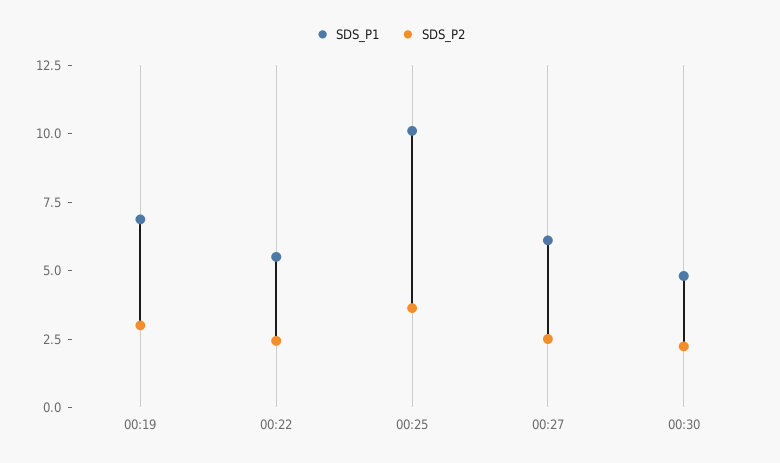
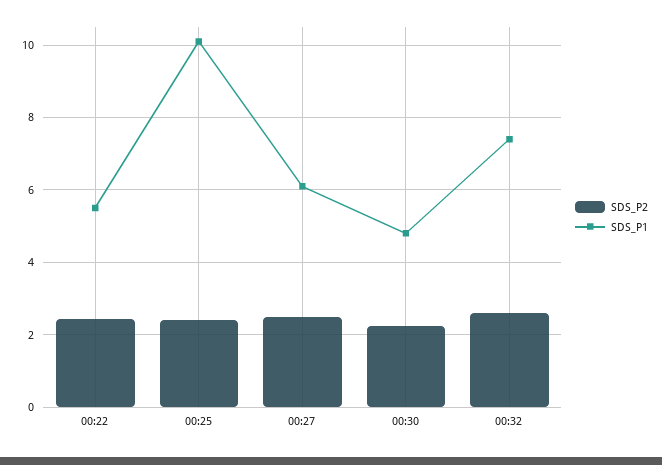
SDS_P1, 00:19: 7 -> none
SDS_P2, 00:19: 3 -> none
SDS_P2, 00:25: 3.5 -> 2.4
SDS_P2, 00:32: none -> 2.6
SDS_P1, 00:32: none -> 7.4

